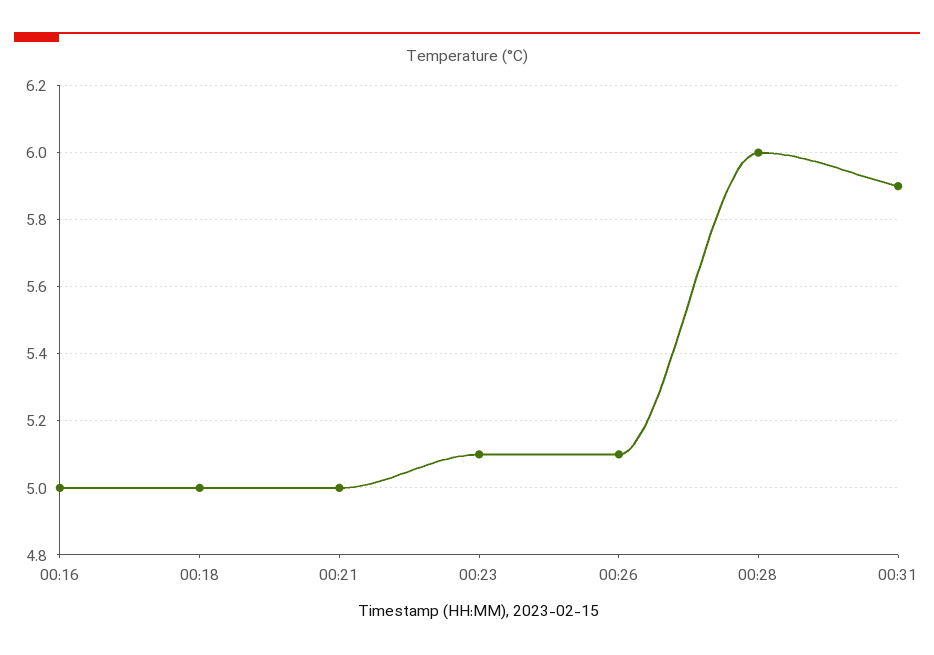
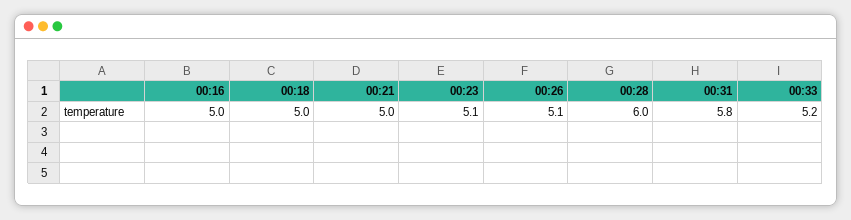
00:31: 5.9 -> 5.8
00:33: none -> 5.2

